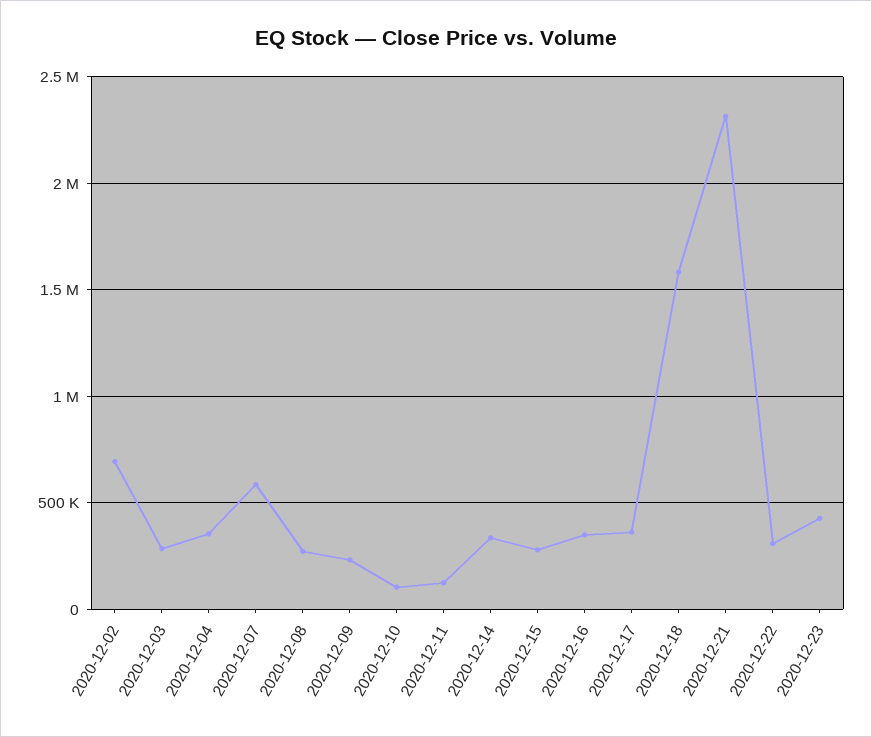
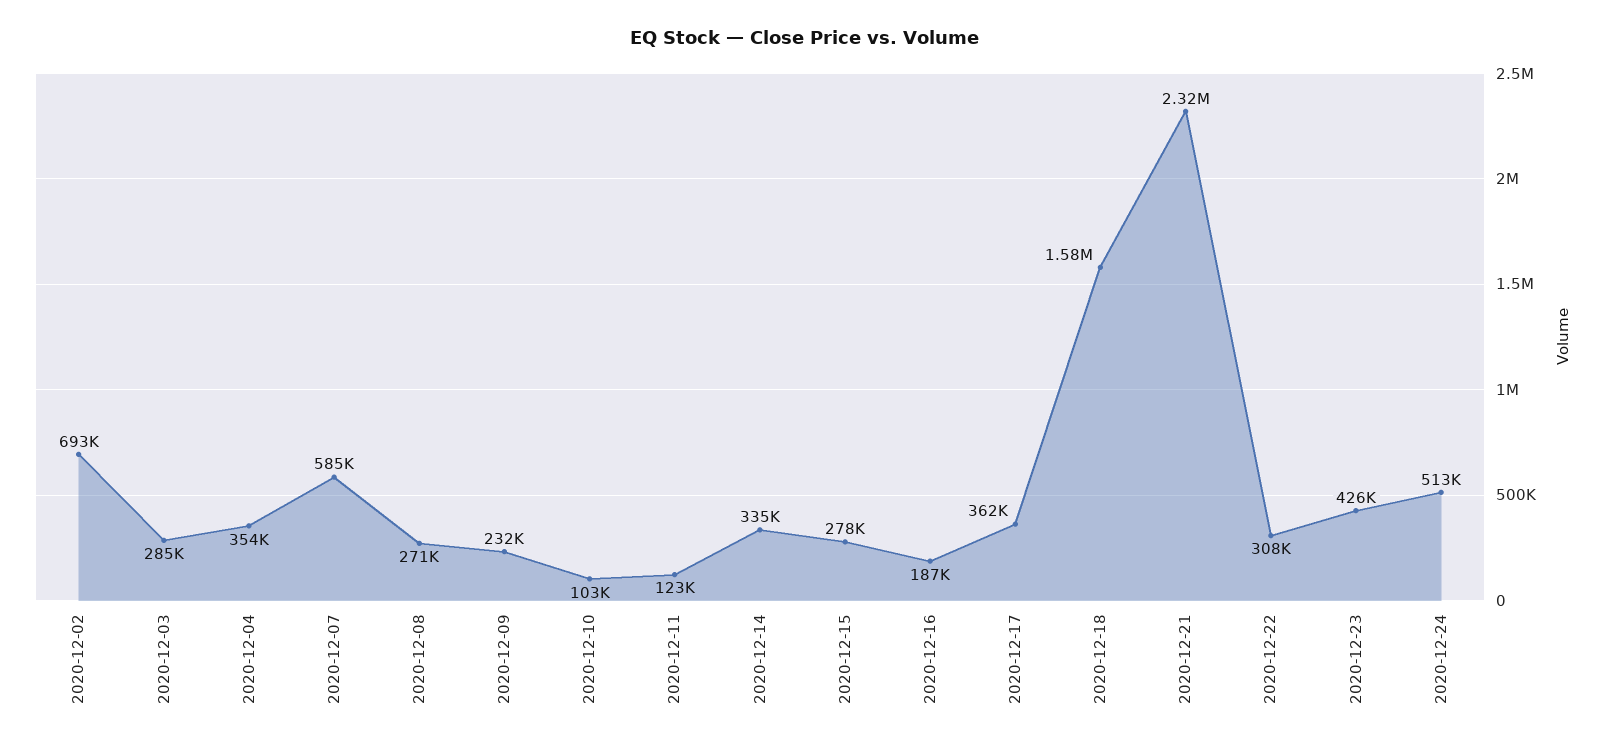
2020-12-16: 350000 -> 187000
2020-12-24: none -> 513000

